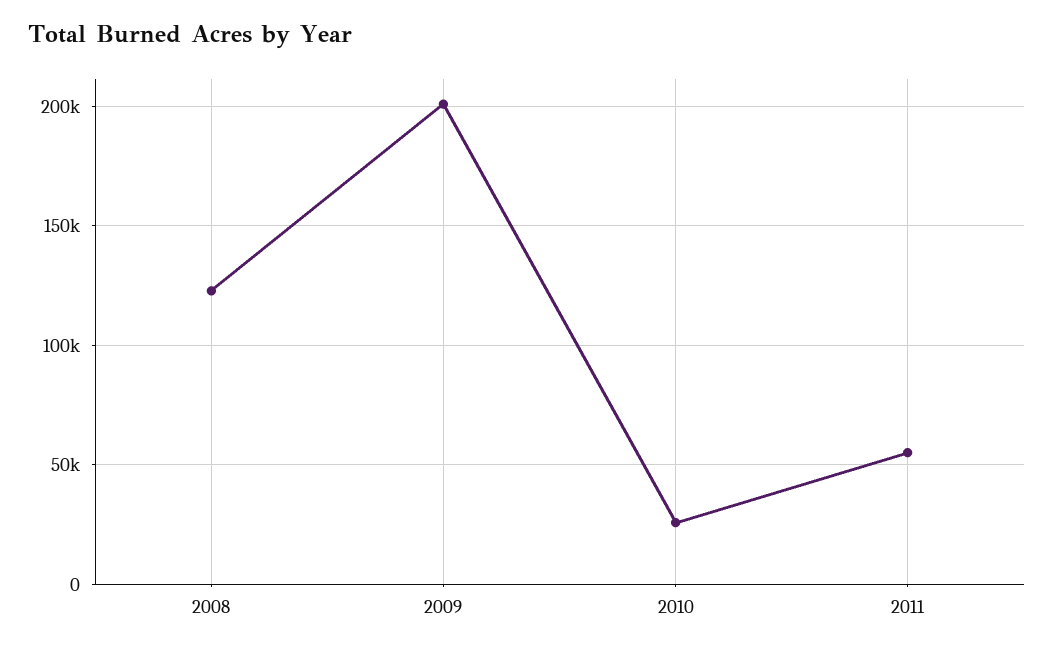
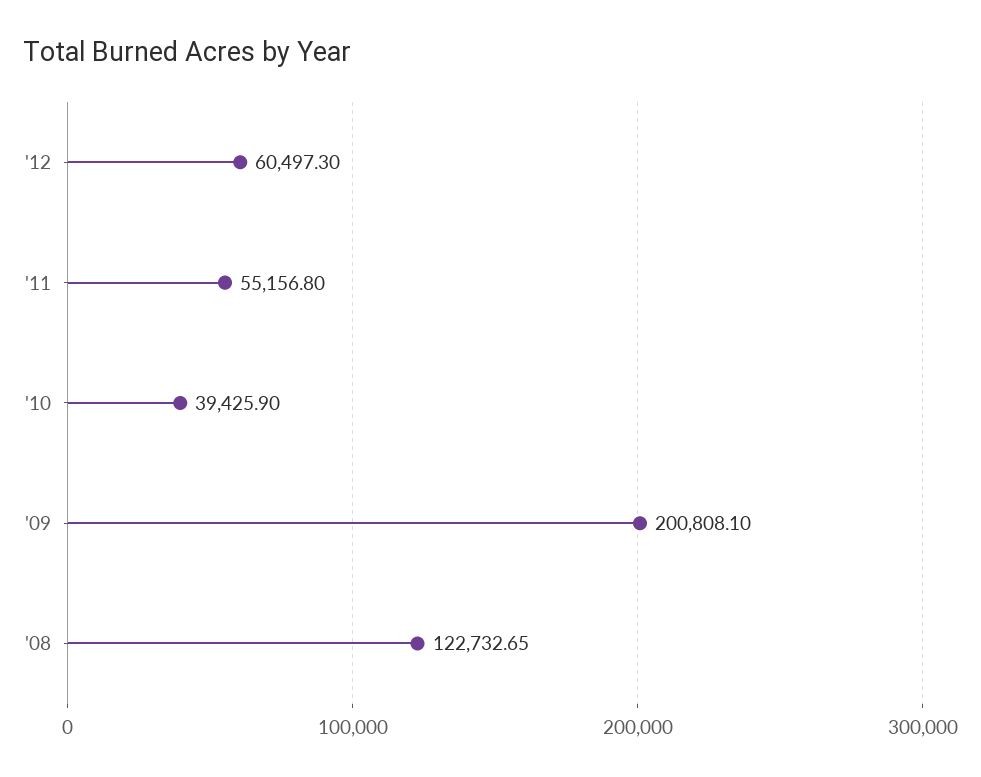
2010: 25000 -> 39425.9
'12: none -> 60497.3

